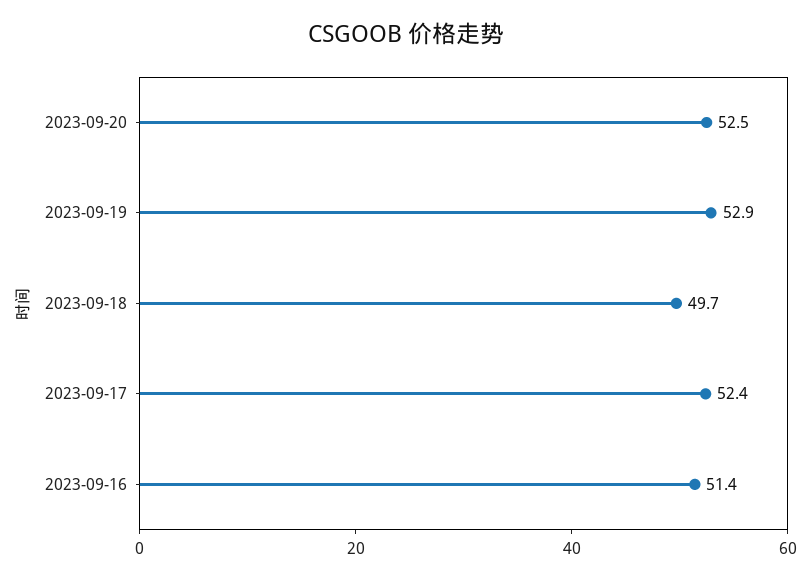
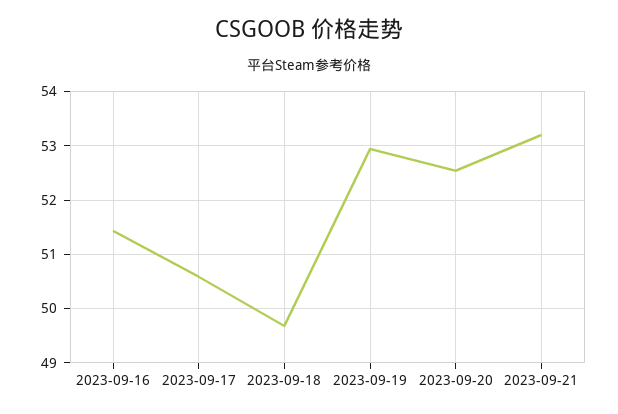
2023-09-17: 52.4 -> 50.6
2023-09-21: none -> 53.2

